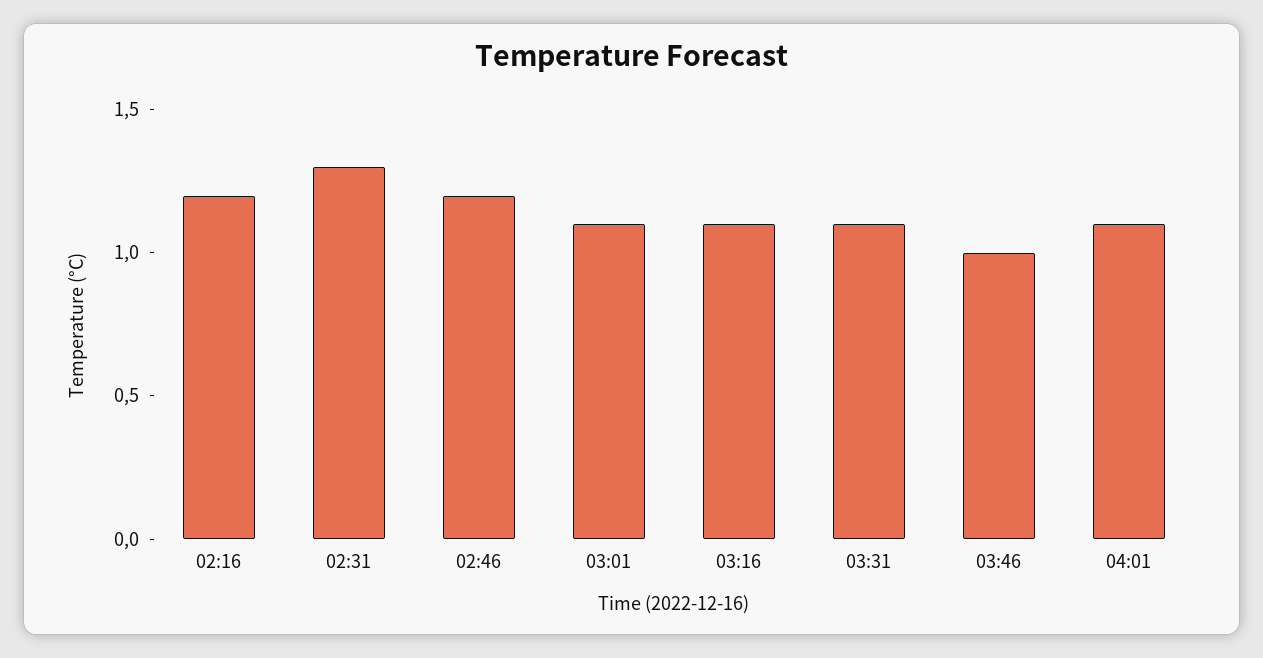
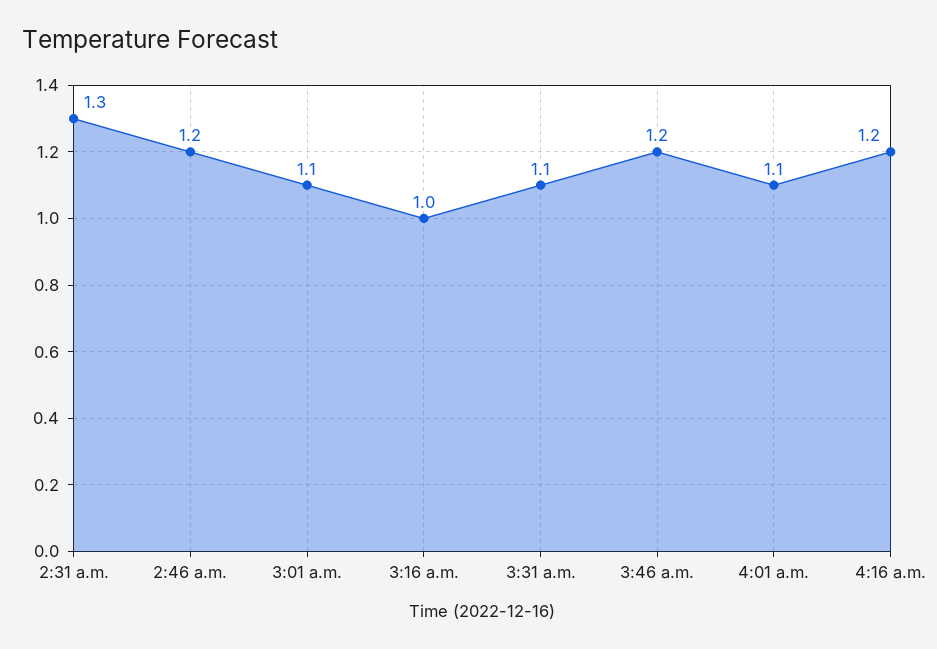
02:16: 1.2 -> none
03:16: 1.1 -> 1
03:46: 1 -> 1.2
4:16 a.m.: none -> 1.2

